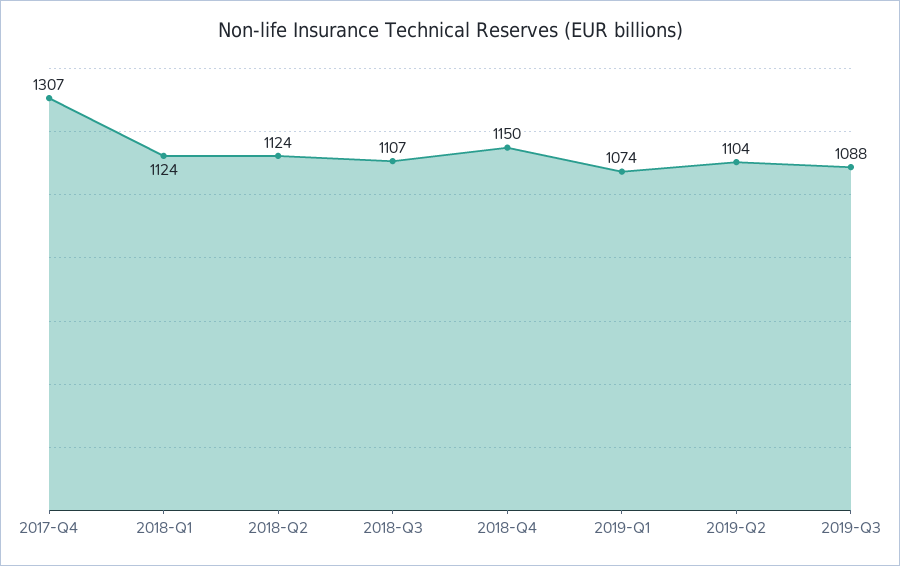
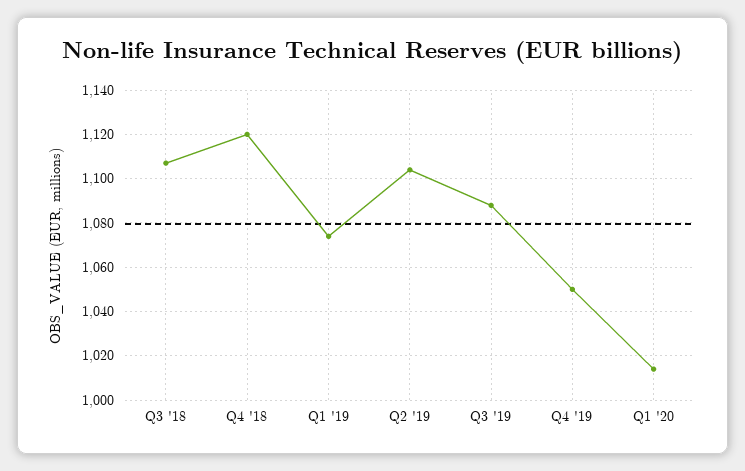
2017-Q4: 1307 -> none
2018-Q1: 1124 -> none
2018-Q2: 1124 -> none
2018-Q4: 1150 -> 1120
Q4 '19: none -> 1050
Q1 '20: none -> 1015

